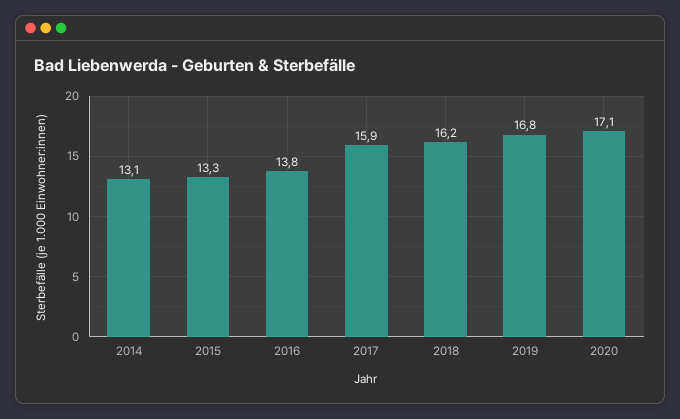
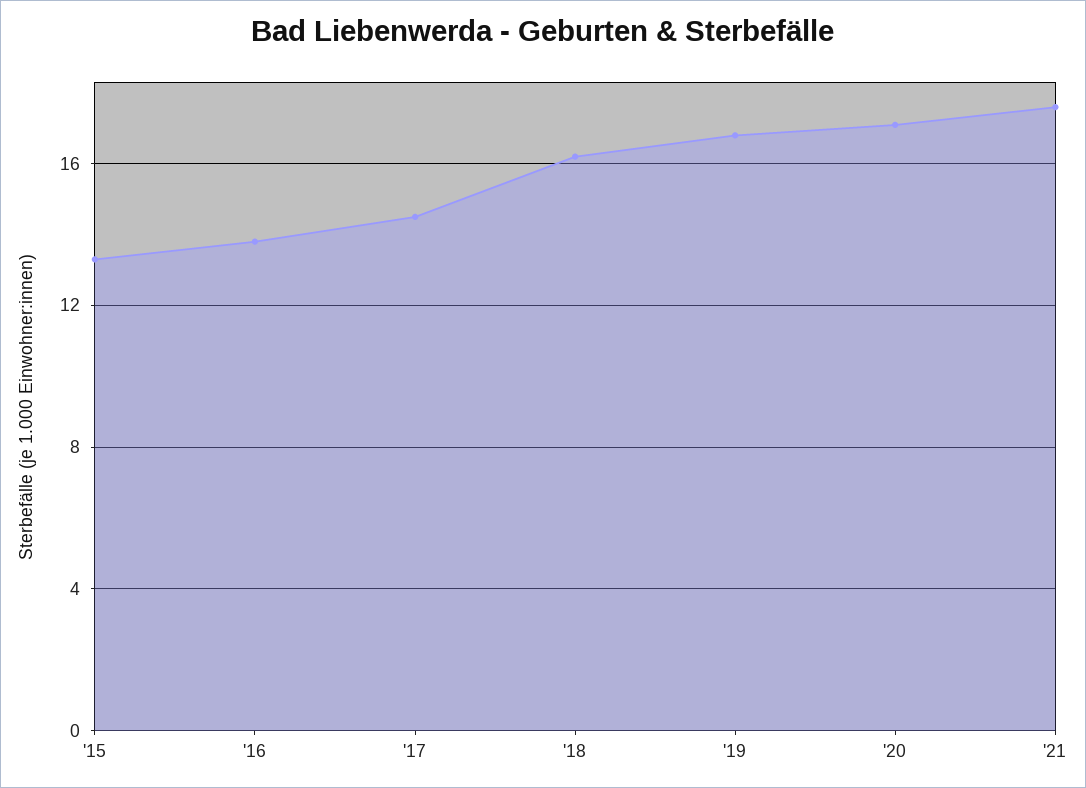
2014: 13.1 -> none
2017: 15.9 -> 14.5
'21: none -> 17.5

